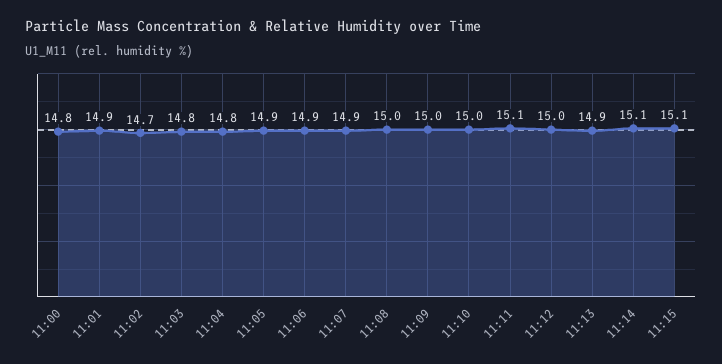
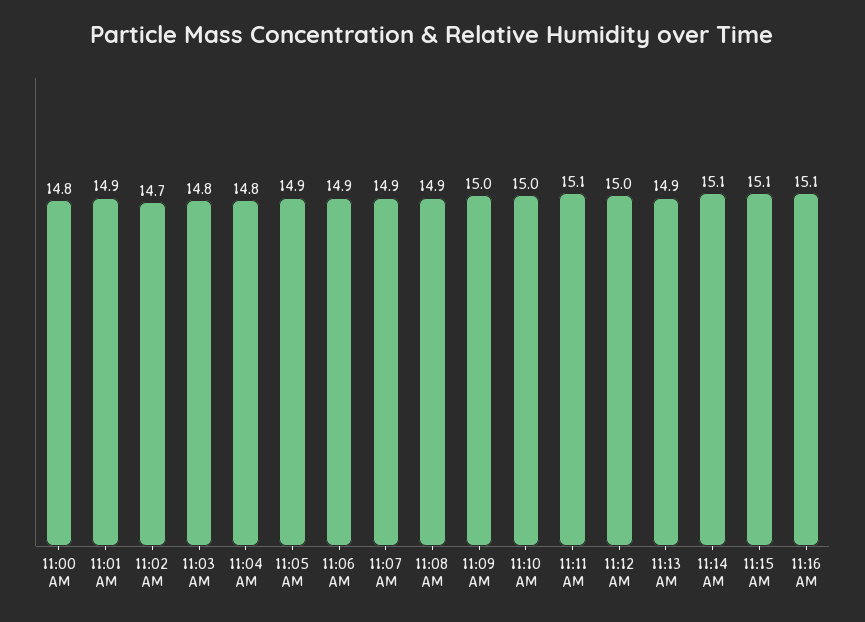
11:08: 15 -> 14.9
11:16 AM: none -> 15.1

